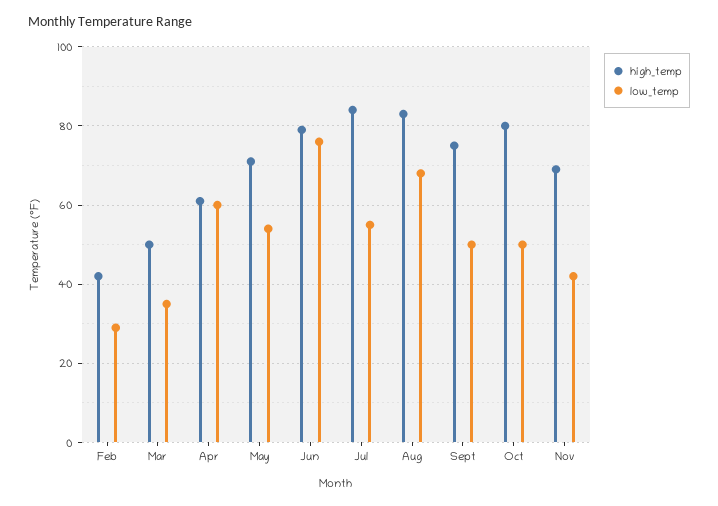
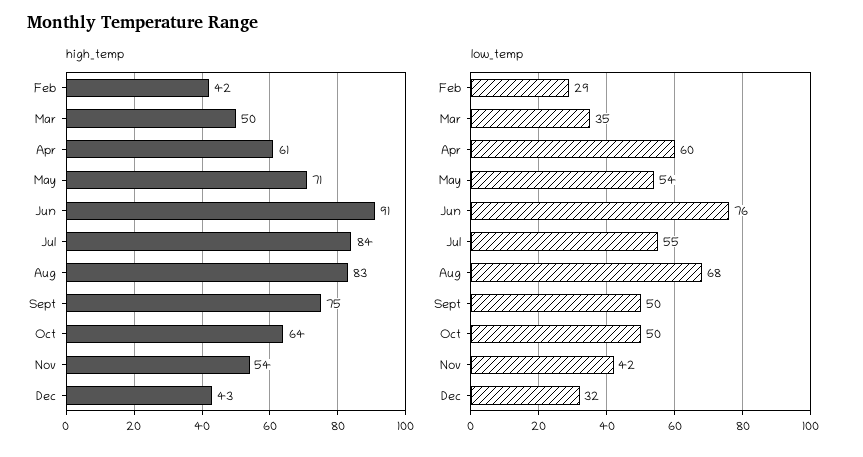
high_temp, Jun: 80 -> 91
high_temp, Oct: 80 -> 64
high_temp, Nov: 70 -> 54
high_temp, Dec: none -> 43
low_temp, Dec: none -> 32

